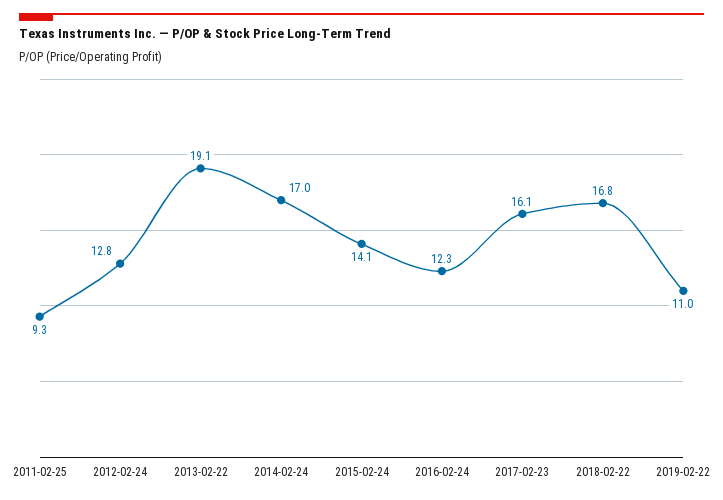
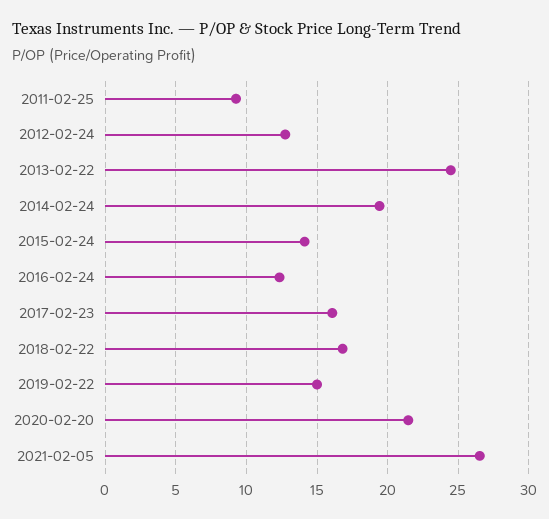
2013-02-22: 19.1 -> 24.5
2014-02-24: 17 -> 19.5
2019-02-22: 11 -> 15
2020-02-20: none -> 21.5
2021-02-05: none -> 26.5

